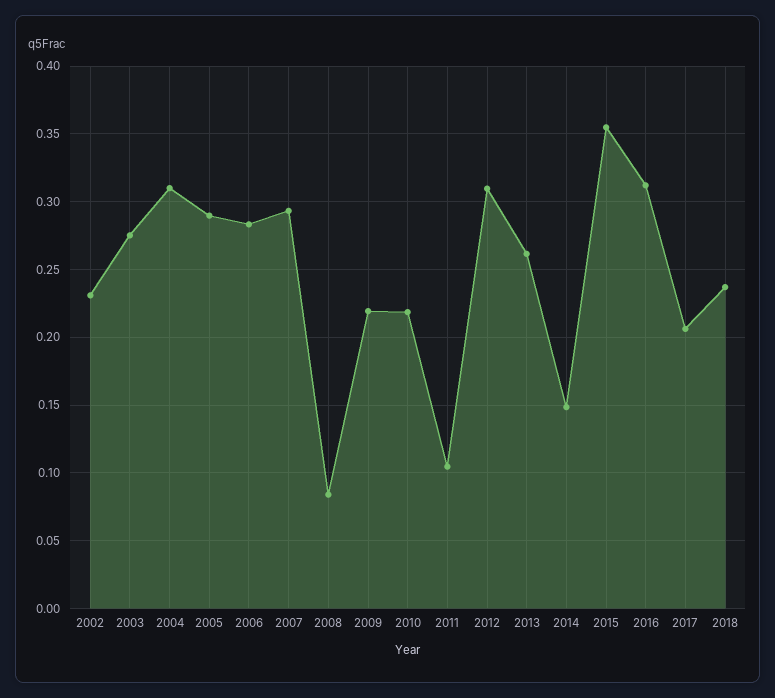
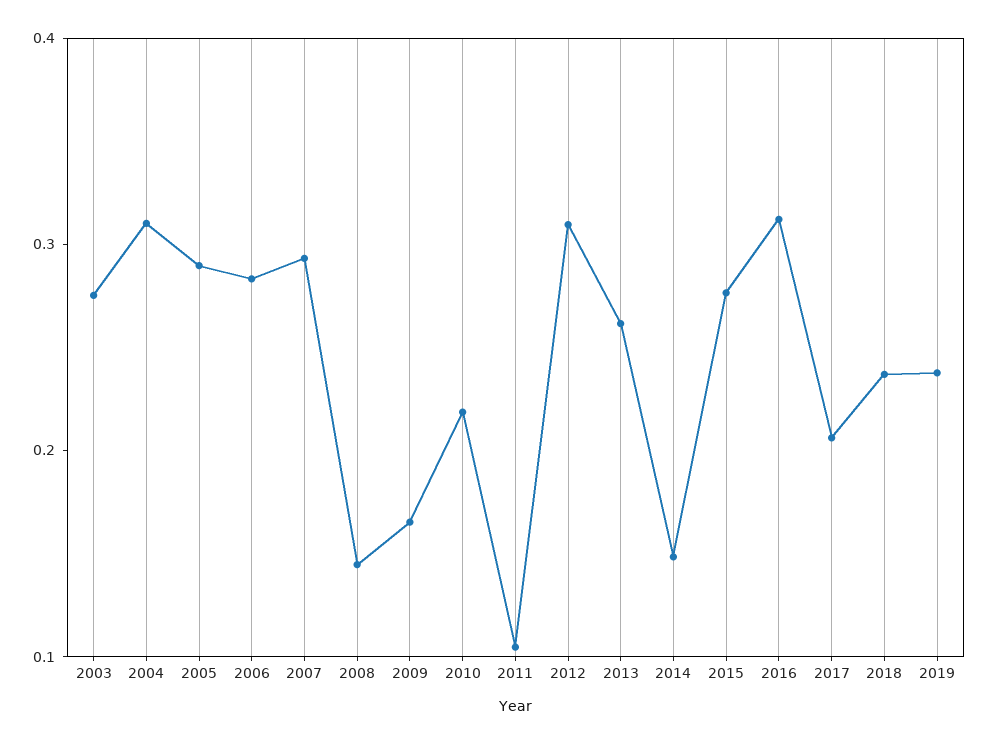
2002: 0.23 -> none
2008: 0.085 -> 0.14
2009: 0.22 -> 0.16
2015: 0.355 -> 0.28
2019: none -> 0.24

